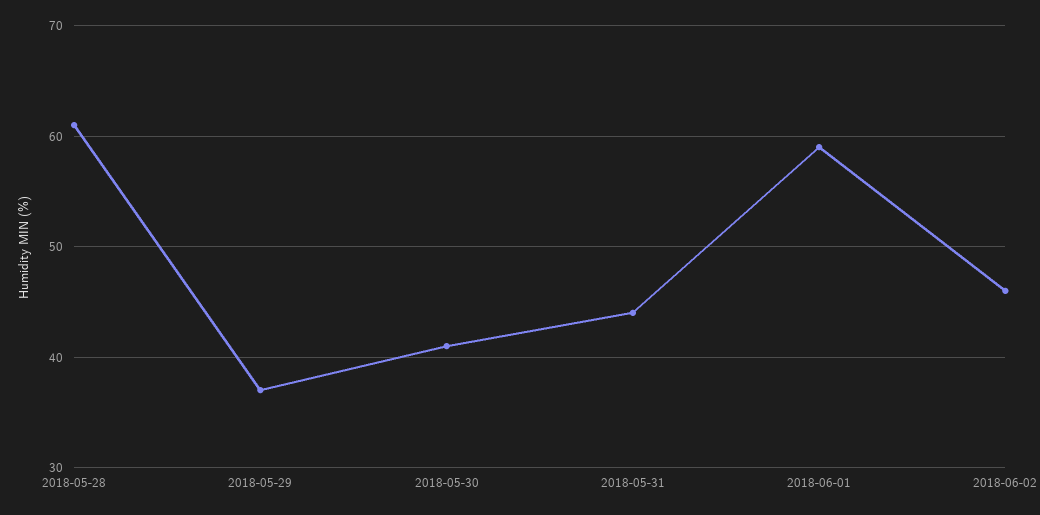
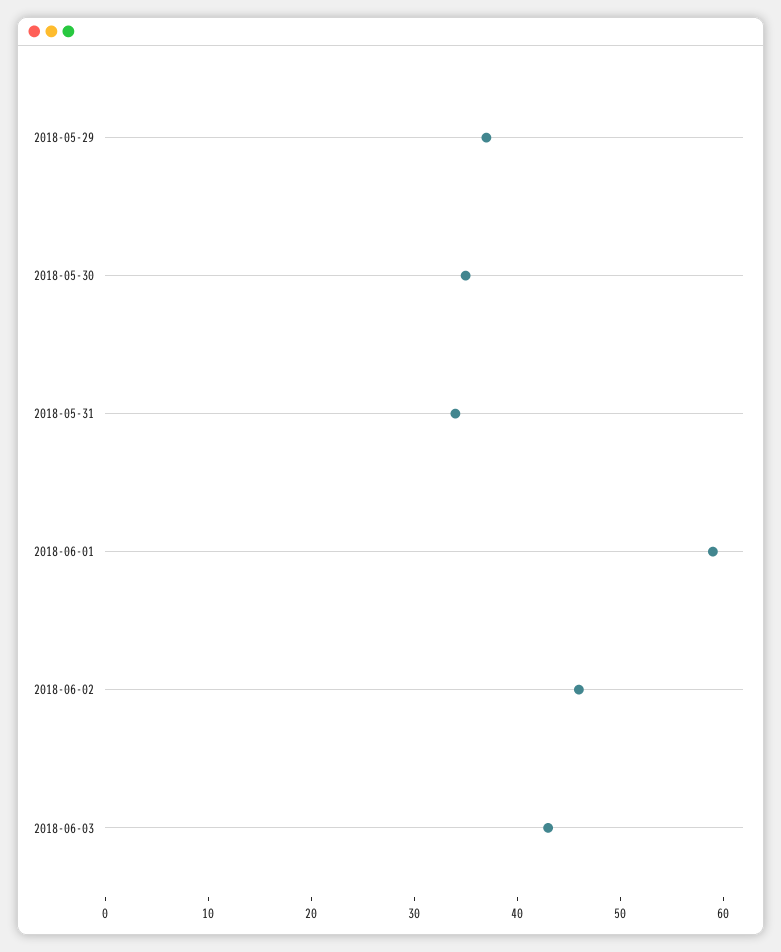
2018-05-28: 61 -> none
2018-05-30: 41 -> 35
2018-05-31: 44 -> 34
2018-06-03: none -> 43

